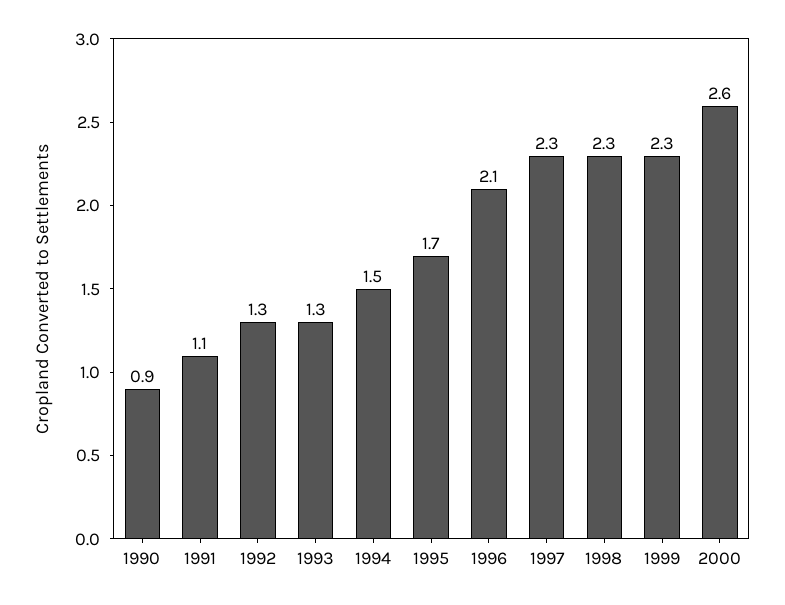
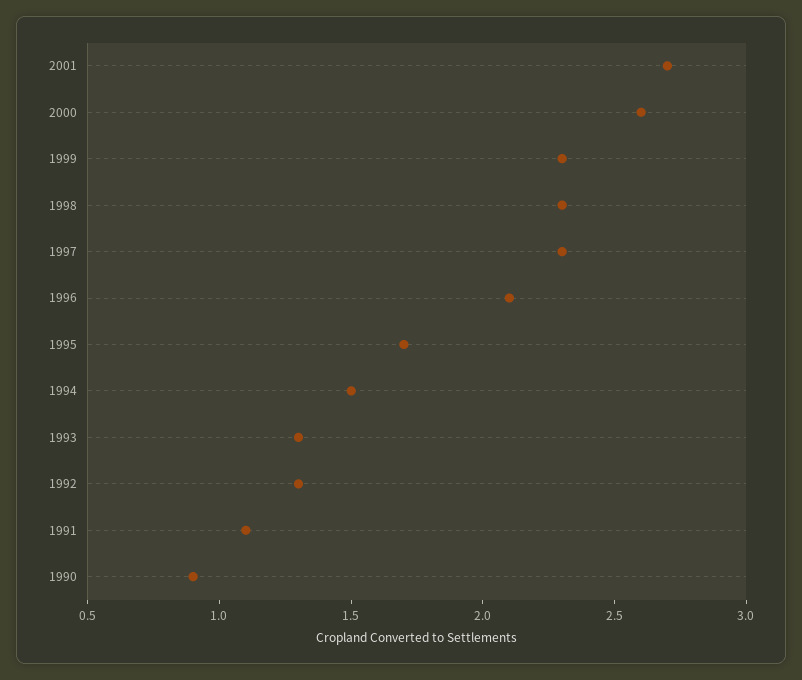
2001: none -> 2.7

